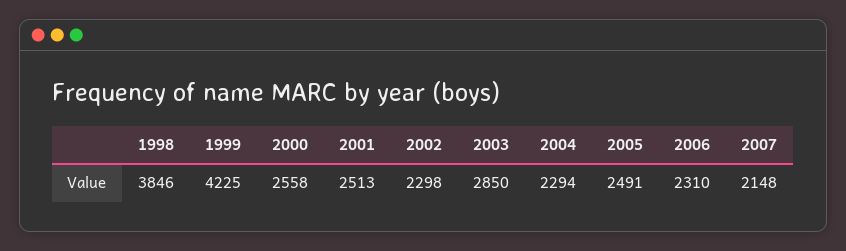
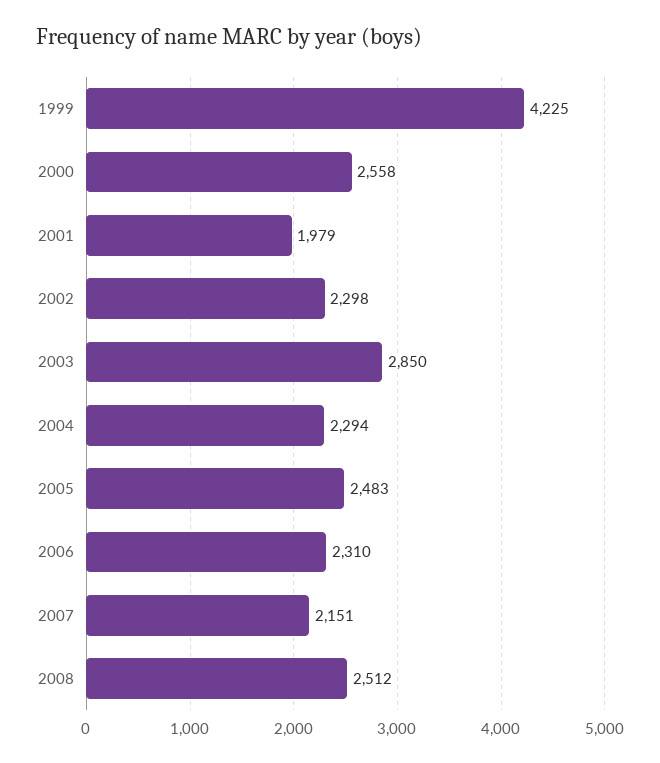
1998: 3846 -> none
2001: 2513 -> 1979
2005: 2491 -> 2483
2007: 2148 -> 2151
2008: none -> 2512

